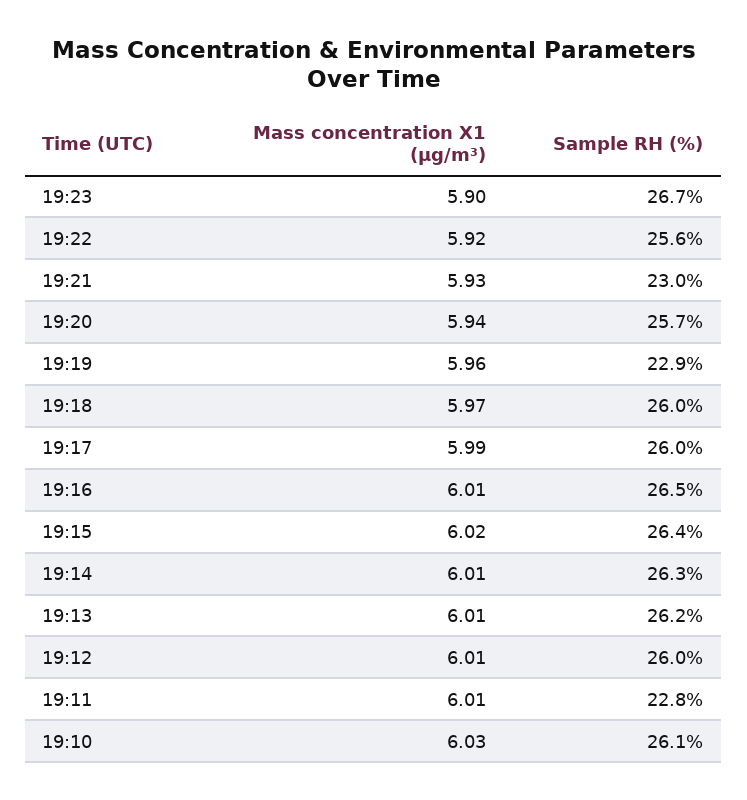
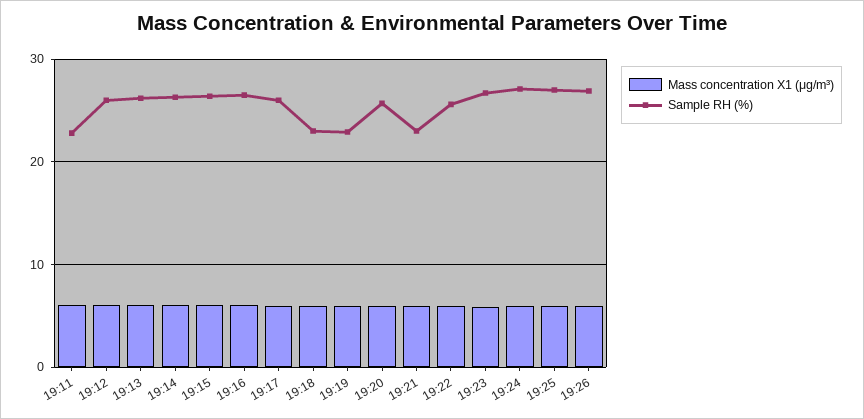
Sample RH (%), 19:18: 26 -> 23
Mass concentration X1 (μg/m³), 19:10: 6.03 -> none
Sample RH (%), 19:10: 26.1 -> none
Mass concentration X1 (μg/m³), 19:24: none -> 6
Sample RH (%), 19:24: none -> 27
Mass concentration X1 (μg/m³), 19:25: none -> 6
Sample RH (%), 19:25: none -> 27
Mass concentration X1 (μg/m³), 19:26: none -> 6
Sample RH (%), 19:26: none -> 27

